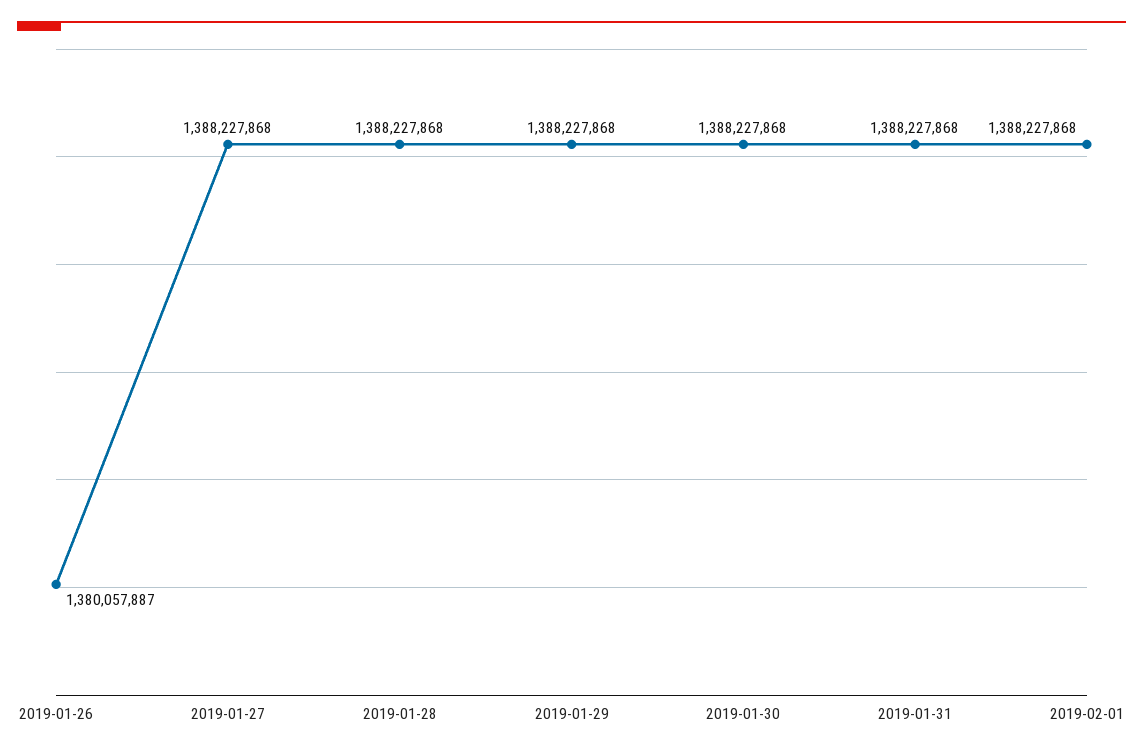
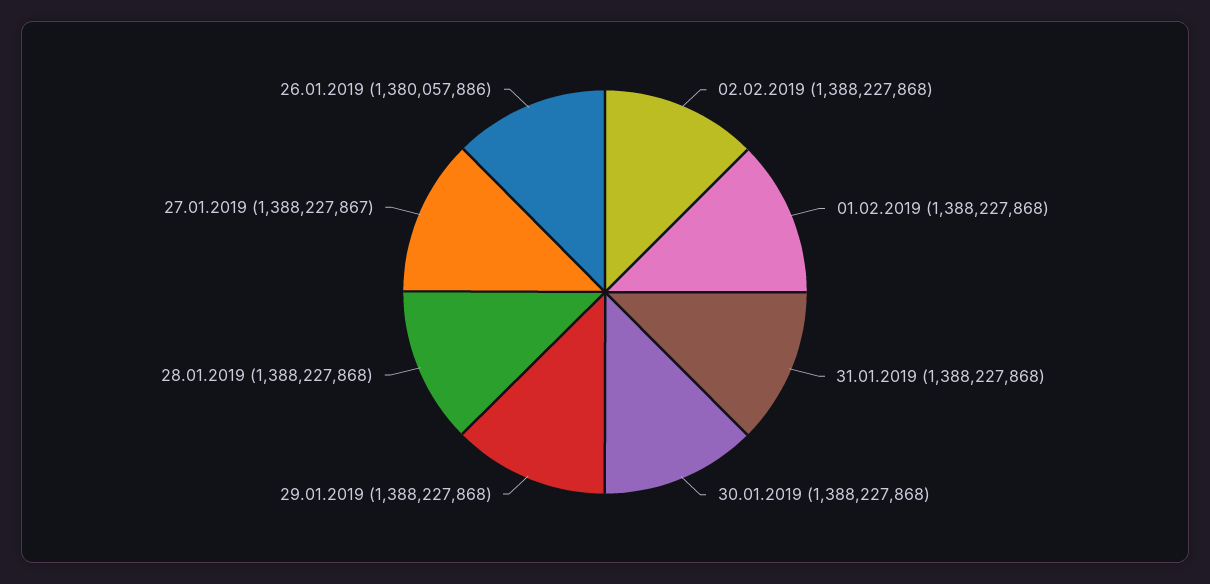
2019-01-26: 1380057887 -> 1380057886
2019-01-27: 1388227868 -> 1388227867
02.02.2019: none -> 1388227868

